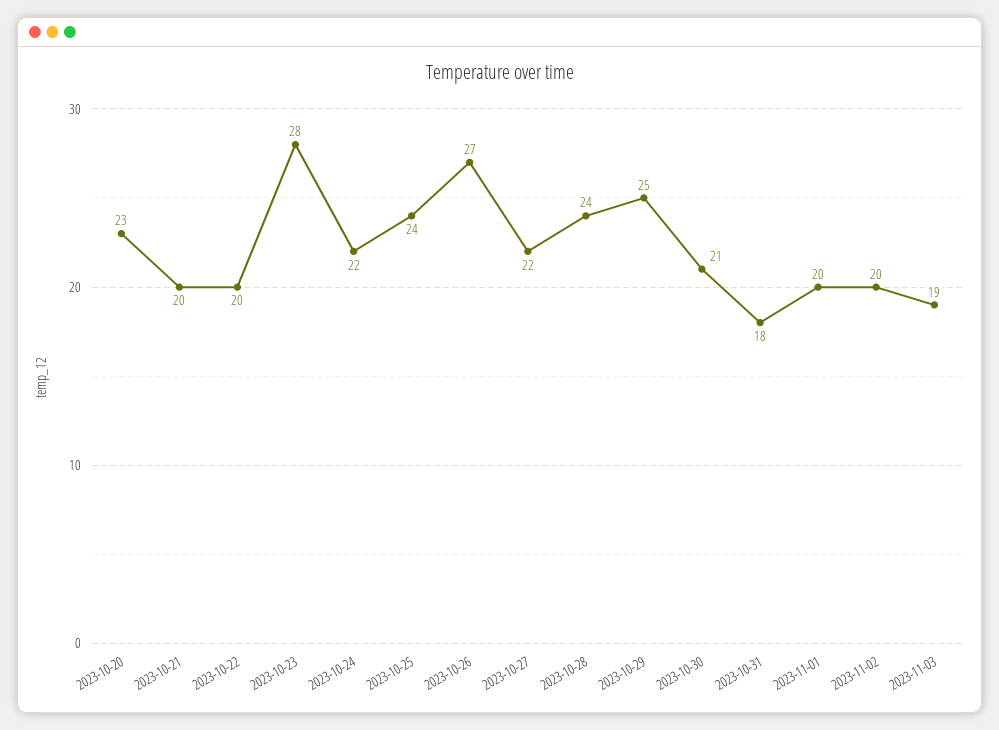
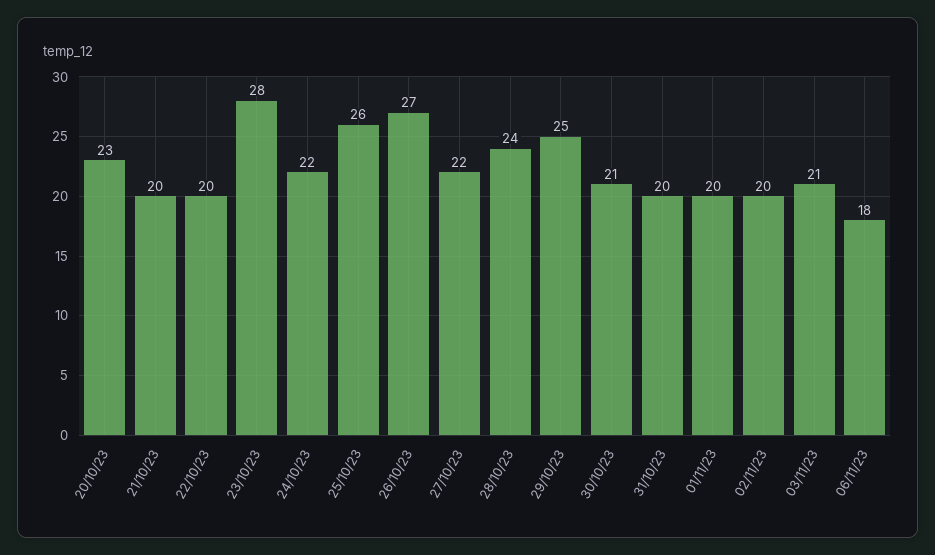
2023-10-25: 24 -> 26
2023-10-31: 18 -> 20
2023-11-03: 19 -> 21
06/11/23: none -> 18

